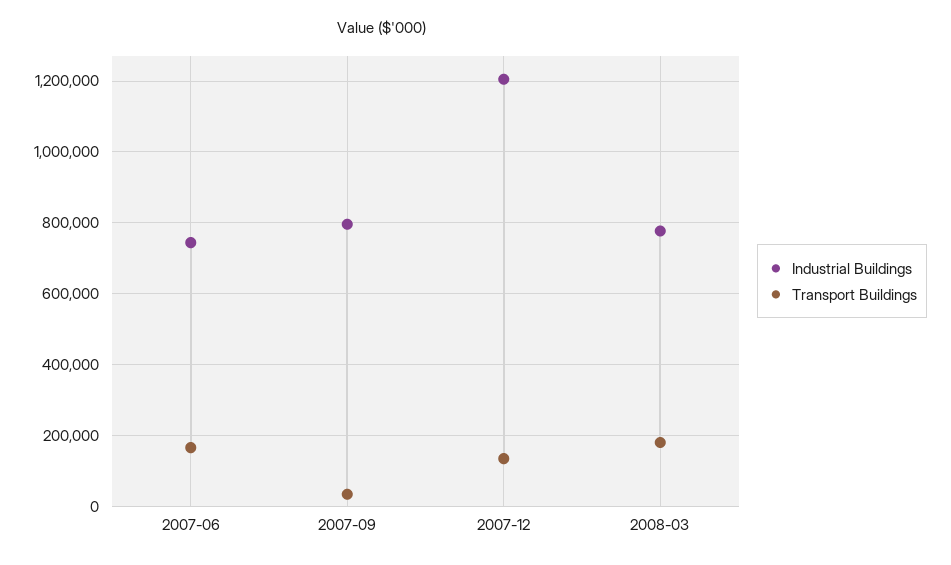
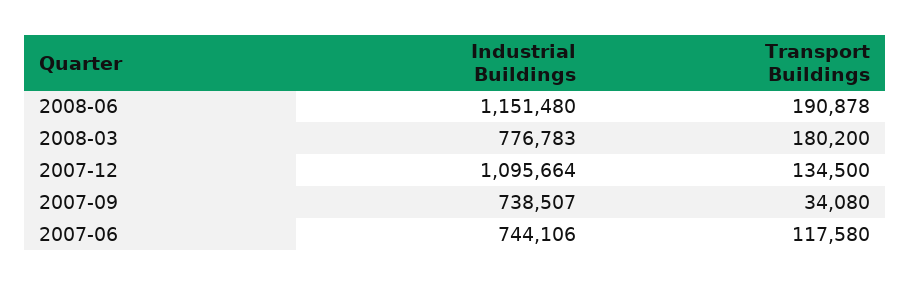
Transport Buildings, 2007-06: 160000 -> 117580
Industrial Buildings, 2007-09: 800000 -> 738507
Industrial Buildings, 2007-12: 1200000 -> 1095664
Industrial Buildings, 2008-06: none -> 1151480
Transport Buildings, 2008-06: none -> 190878

